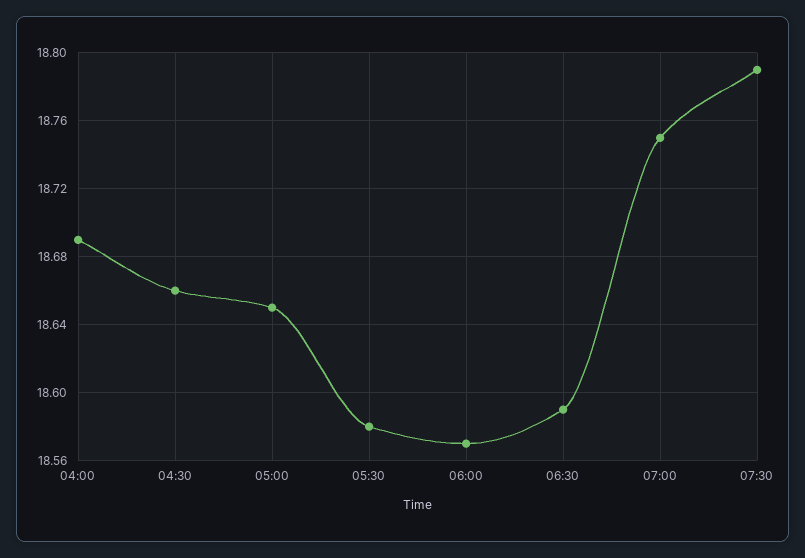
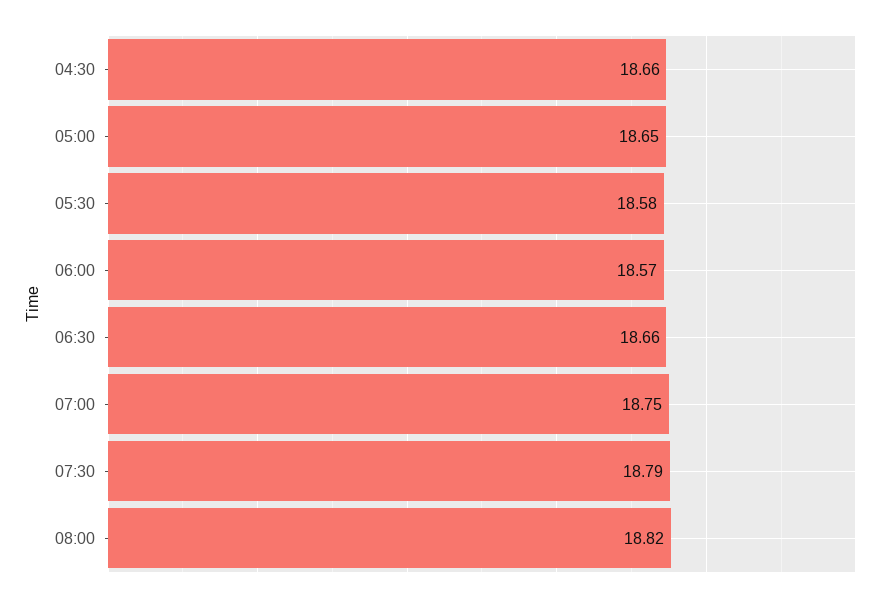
04:00: 18.69 -> none
06:30: 18.59 -> 18.66
08:00: none -> 18.82

